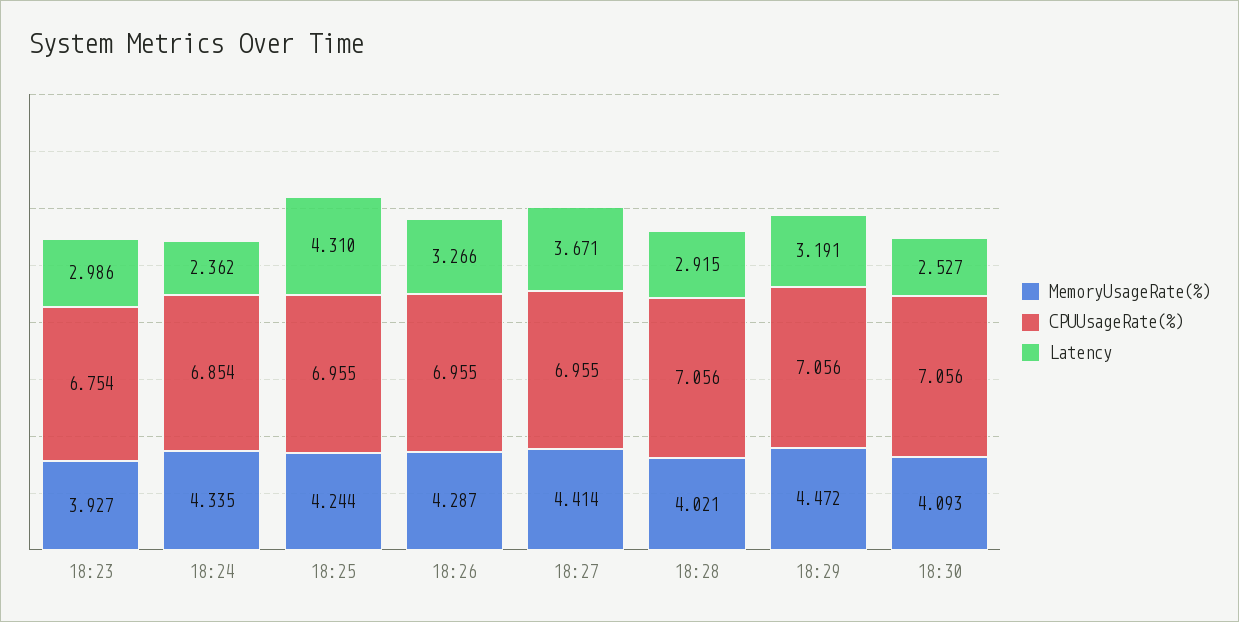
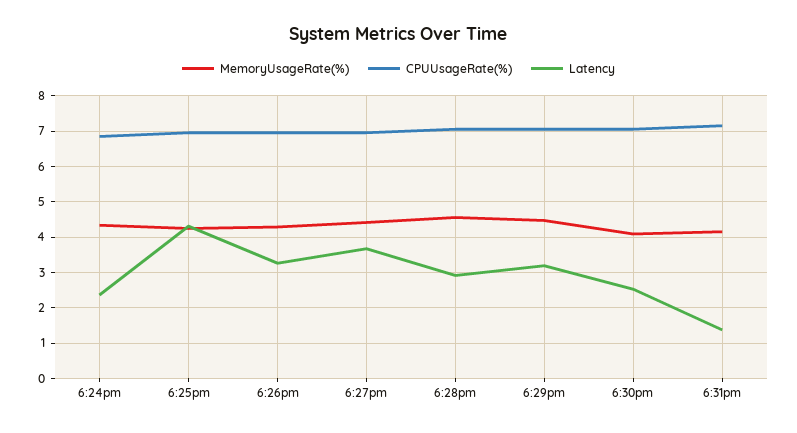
MemoryUsageRate(%), 18:23: 3.927 -> none
CPUUsageRate(%), 18:23: 6.754 -> none
Latency, 18:23: 2.986 -> none
MemoryUsageRate(%), 18:28: 4.021 -> 4.6
MemoryUsageRate(%), 6:31pm: none -> 4.2
CPUUsageRate(%), 6:31pm: none -> 7.2
Latency, 6:31pm: none -> 1.4

